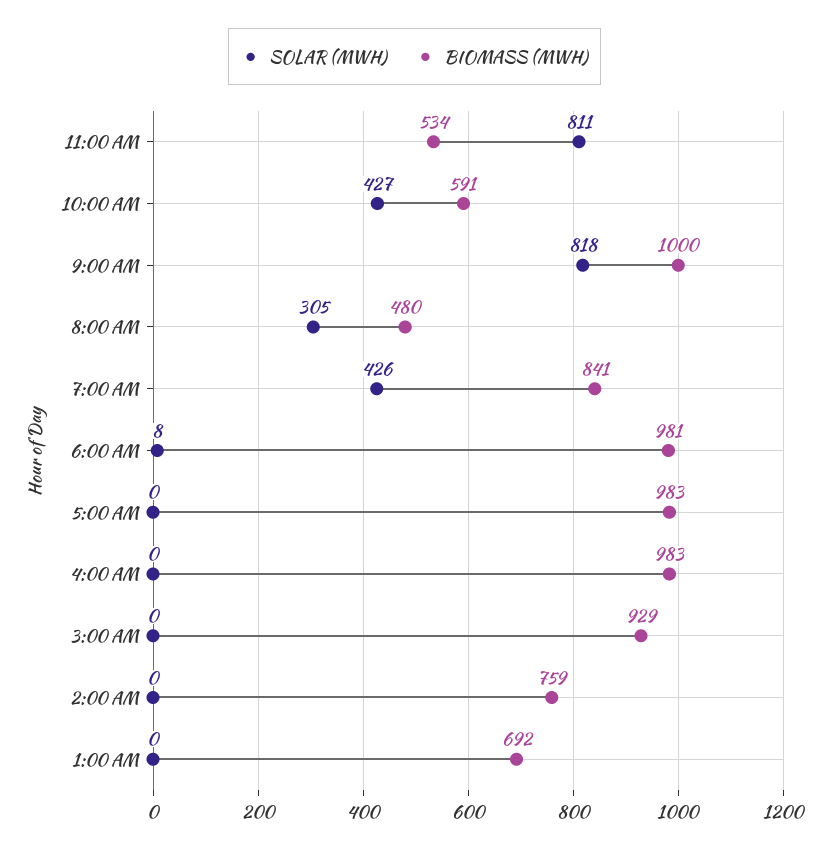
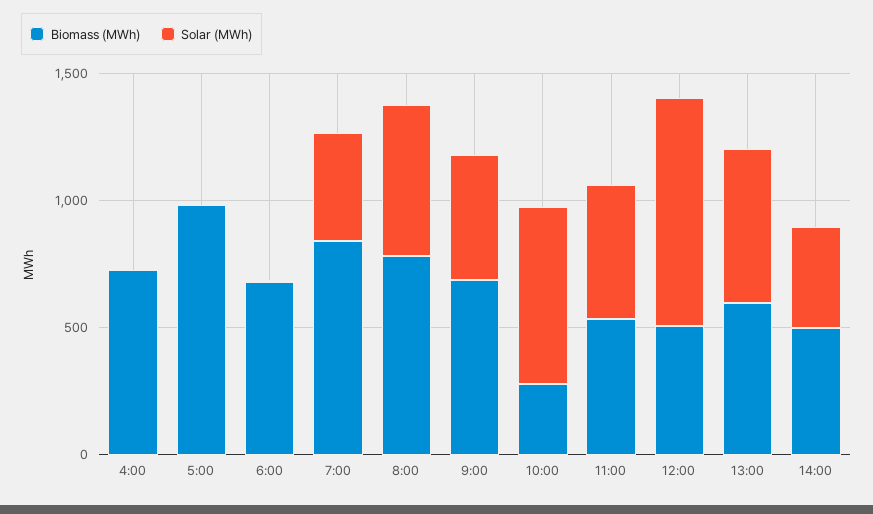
SOLAR (MWH), 11:00 AM: 811 -> 500
SOLAR (MWH), 10:00 AM: 427 -> 700
BIOMASS (MWH), 10:00 AM: 591 -> 300
SOLAR (MWH), 9:00 AM: 818 -> 500
BIOMASS (MWH), 9:00 AM: 1000 -> 700
SOLAR (MWH), 8:00 AM: 305 -> 600
BIOMASS (MWH), 8:00 AM: 480 -> 800
BIOMASS (MWH), 6:00 AM: 981 -> 700
BIOMASS (MWH), 4:00 AM: 983 -> 700
SOLAR (MWH), 3:00 AM: 0 -> none
BIOMASS (MWH), 3:00 AM: 929 -> none
SOLAR (MWH), 2:00 AM: 0 -> none
BIOMASS (MWH), 2:00 AM: 759 -> none
SOLAR (MWH), 1:00 AM: 0 -> none
BIOMASS (MWH), 1:00 AM: 692 -> none
BIOMASS (MWH), 12:00: none -> 500
SOLAR (MWH), 12:00: none -> 900
BIOMASS (MWH), 13:00: none -> 600
SOLAR (MWH), 13:00: none -> 600
BIOMASS (MWH), 14:00: none -> 500
SOLAR (MWH), 14:00: none -> 400

